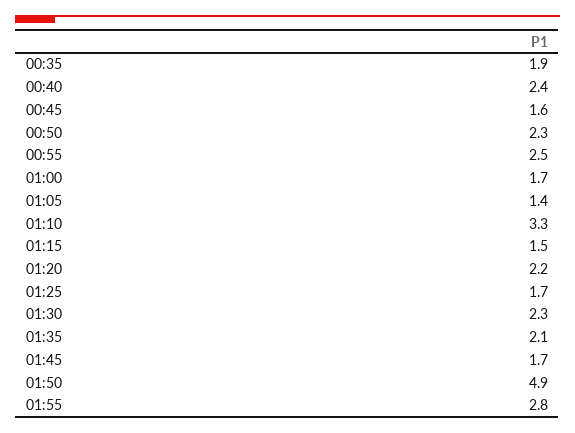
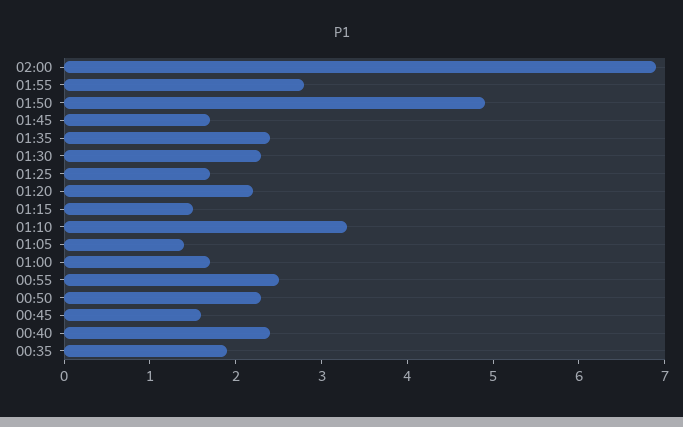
01:35: 2.1 -> 2.4
02:00: none -> 6.9

